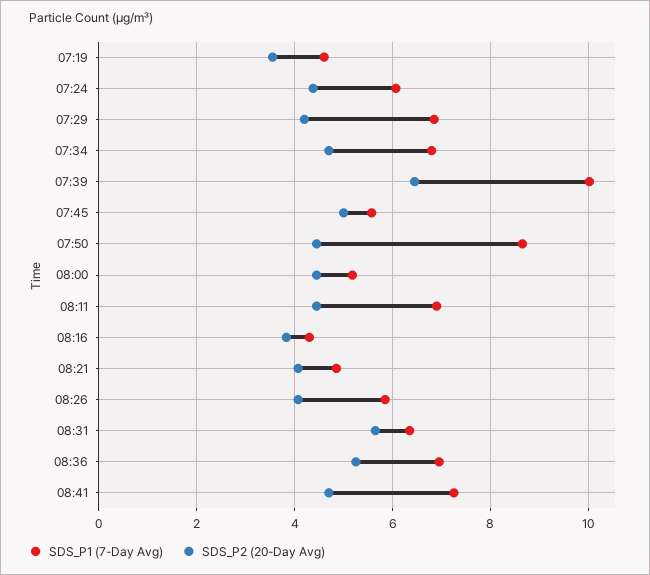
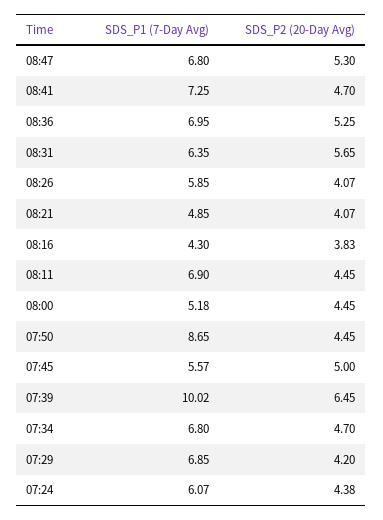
SDS_P1 (7-Day Avg), 07:19: 4.6 -> none
SDS_P2 (20-Day Avg), 07:19: 3.6 -> none
SDS_P1 (7-Day Avg), 08:47: none -> 6.8
SDS_P2 (20-Day Avg), 08:47: none -> 5.3

